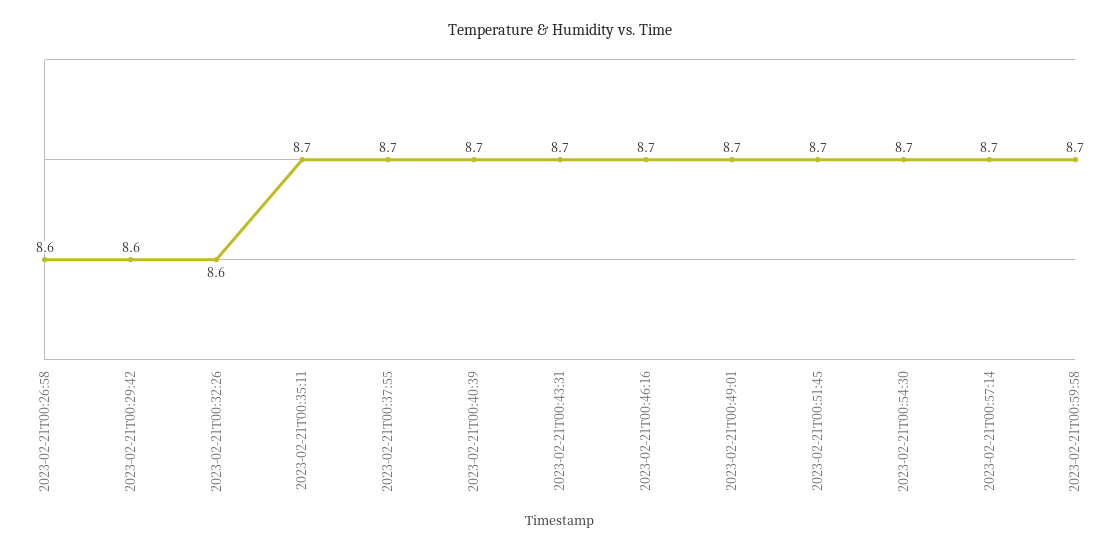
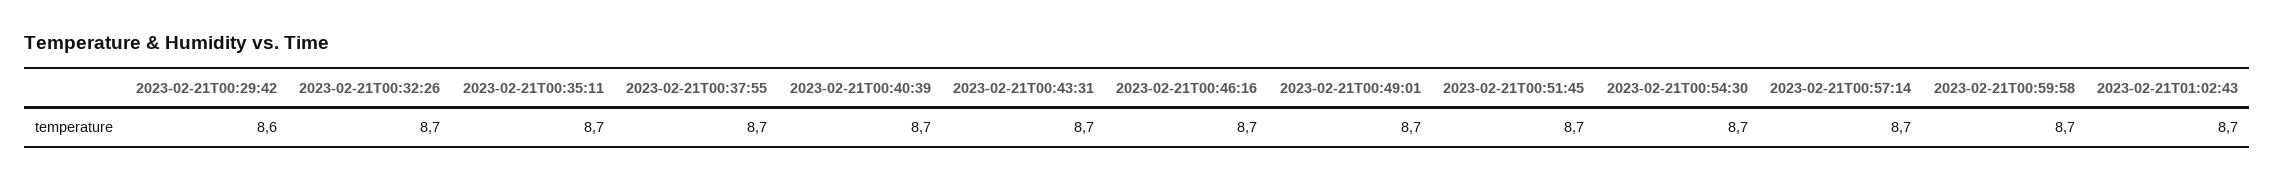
2023-02-21T00:26:58: 8.6 -> none
2023-02-21T00:32:26: 8.6 -> 8.7
2023-02-21T01:02:43: none -> 8.7

